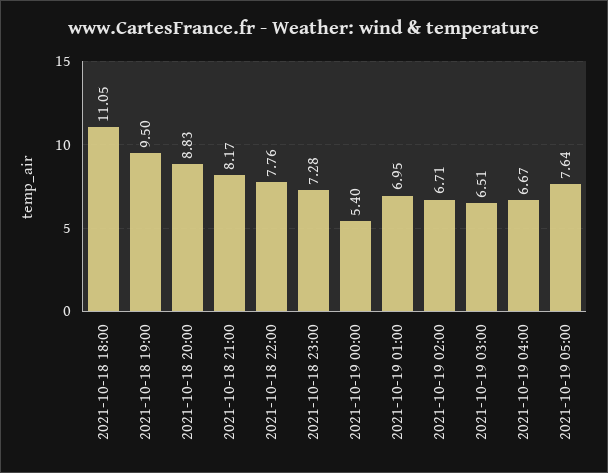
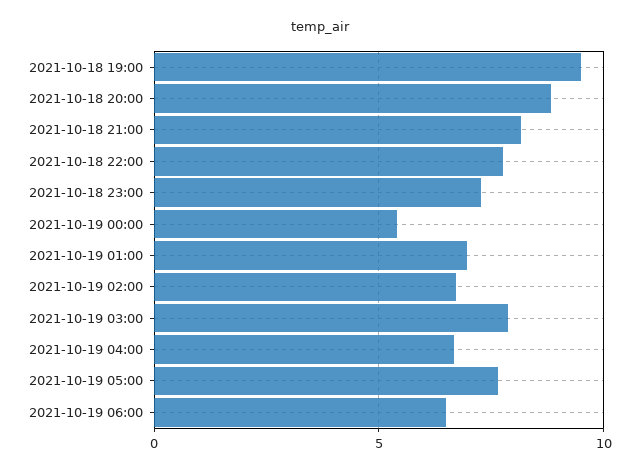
2021-10-18 18:00: 11.05 -> none
2021-10-19 03:00: 6.51 -> 8
2021-10-19 06:00: none -> 6.5

